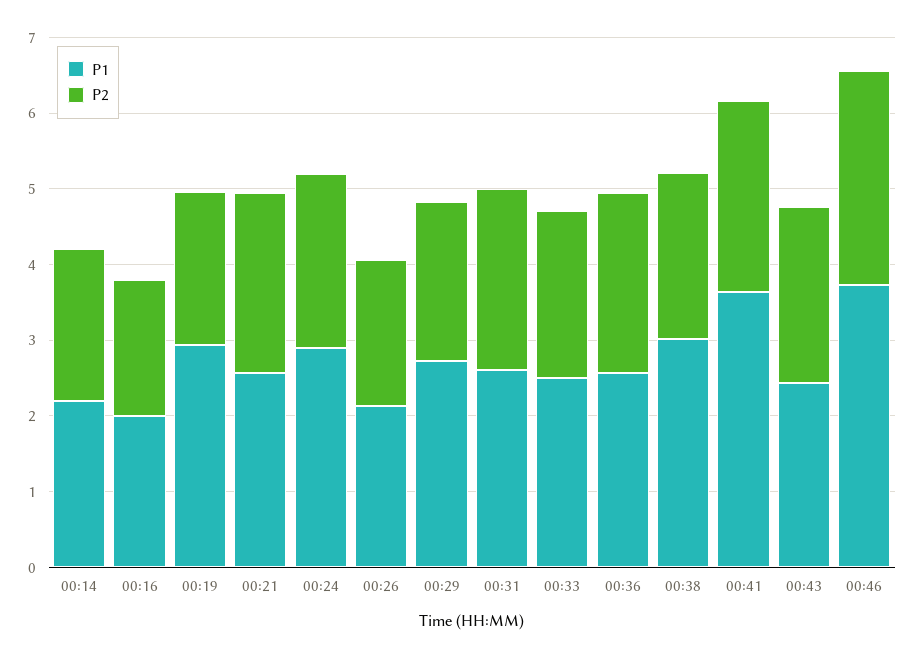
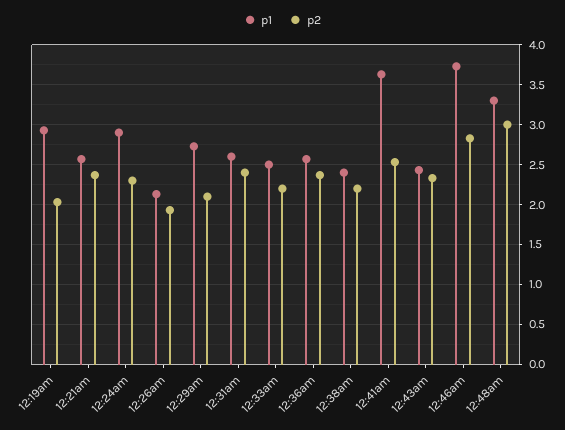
P1, 00:14: 2.2 -> none
P2, 00:14: 2 -> none
P1, 00:16: 2 -> none
P2, 00:16: 1.8 -> none
P1, 00:38: 3 -> 2.4
P1, 12:48am: none -> 3.3
P2, 12:48am: none -> 3

